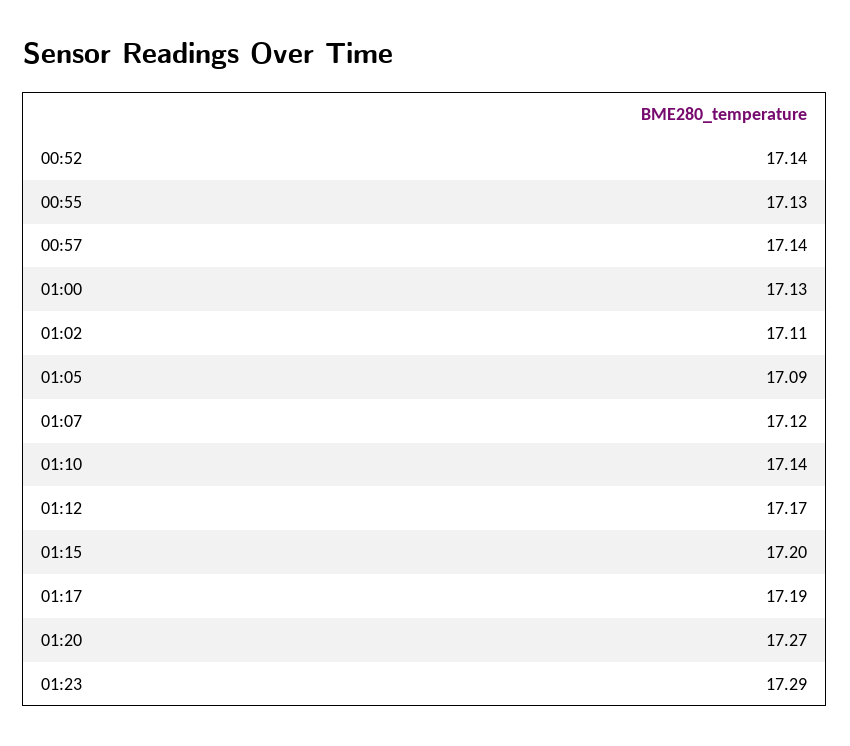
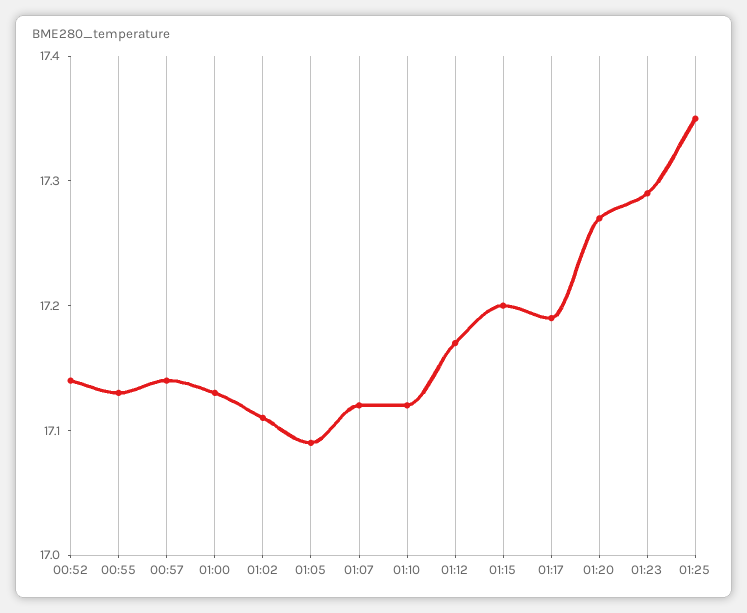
01:10: 17.14 -> 17.12
01:25: none -> 17.35

